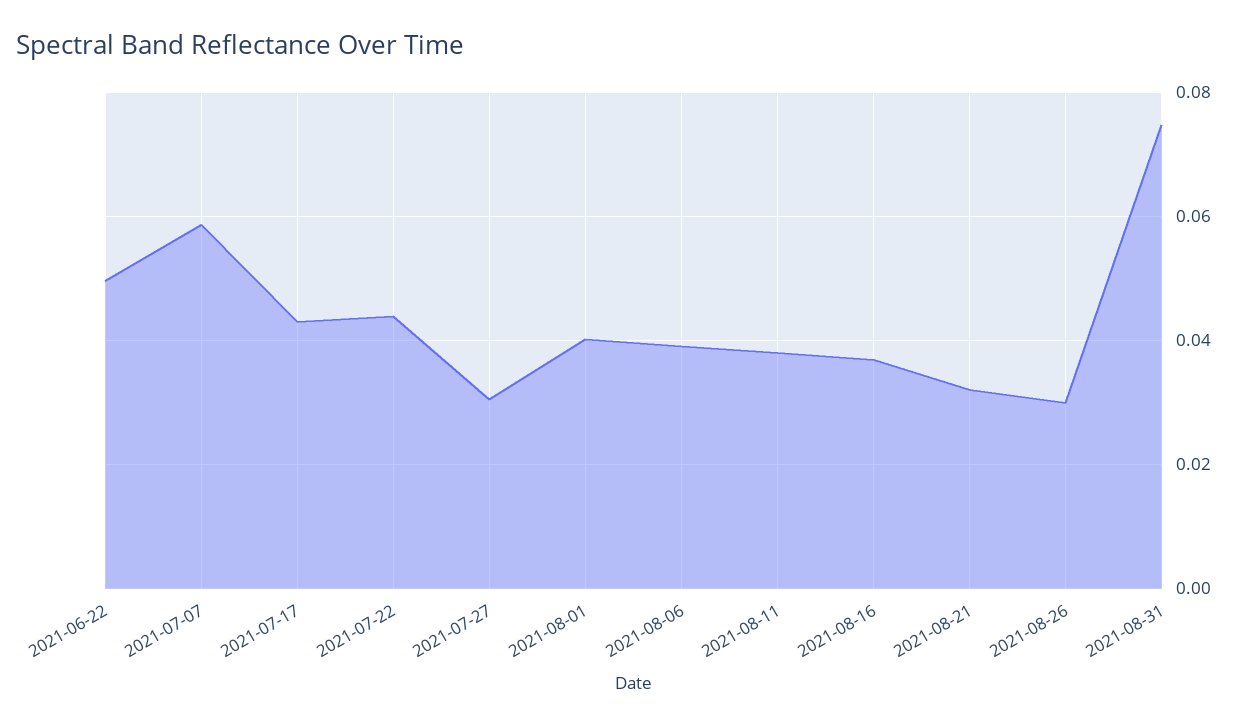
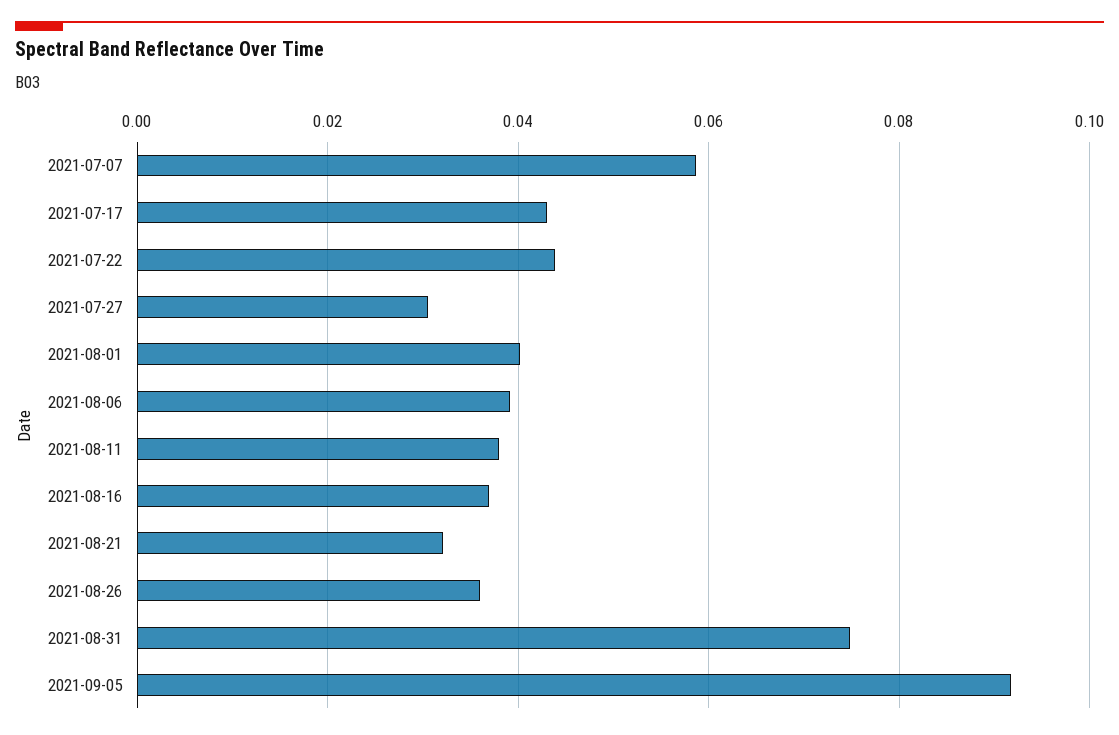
2021-06-22: 0.05 -> none
2021-08-26: 0.03 -> 0.036
2021-09-05: none -> 0.092

